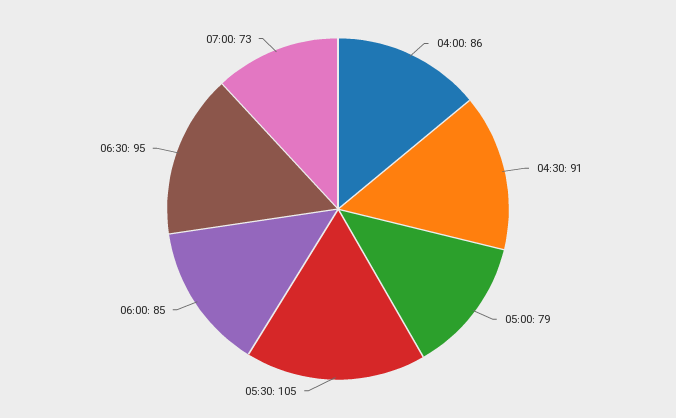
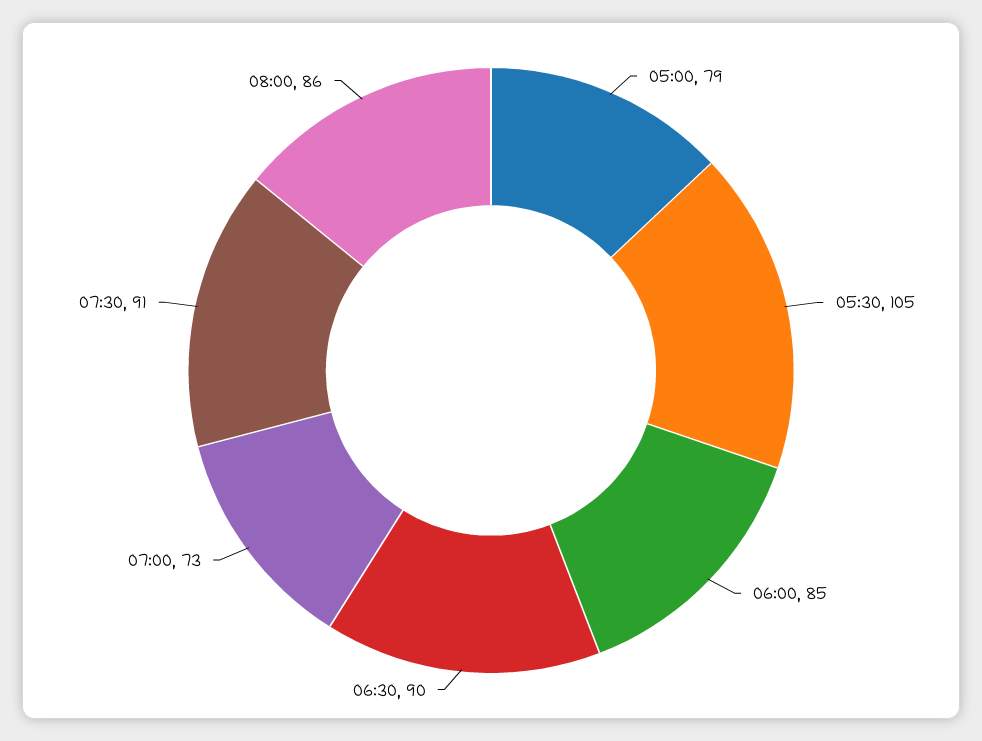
04:00: 86 -> none
04:30: 91 -> none
06:30: 95 -> 90
07:30: none -> 91
08:00: none -> 86

